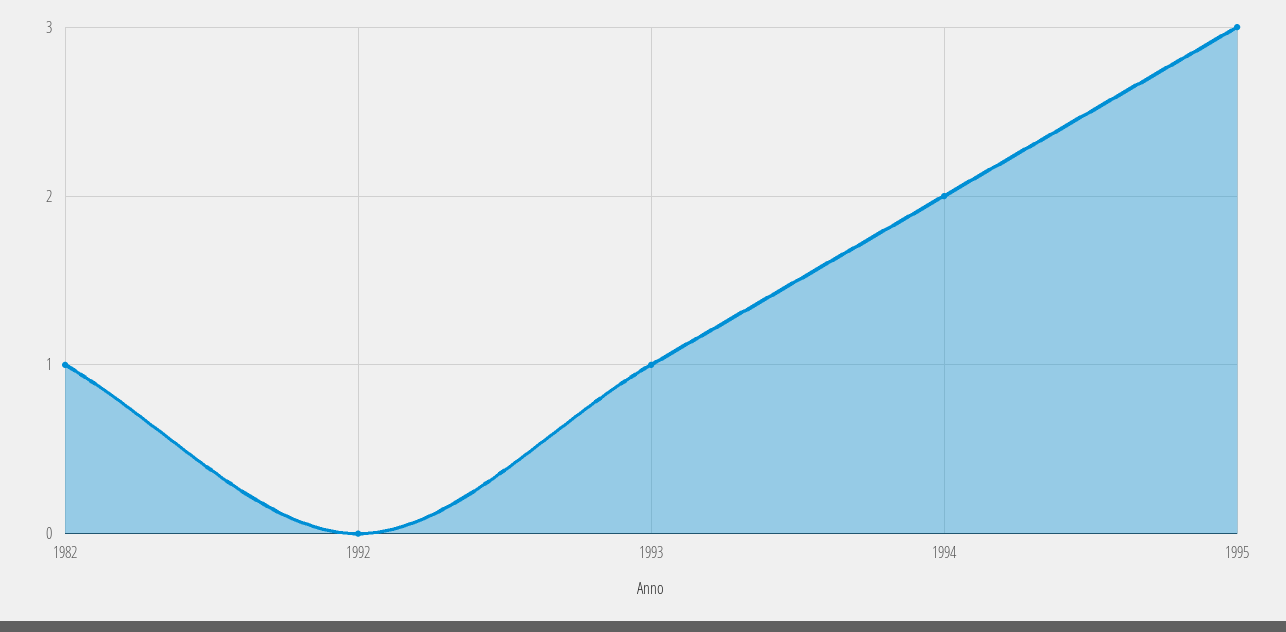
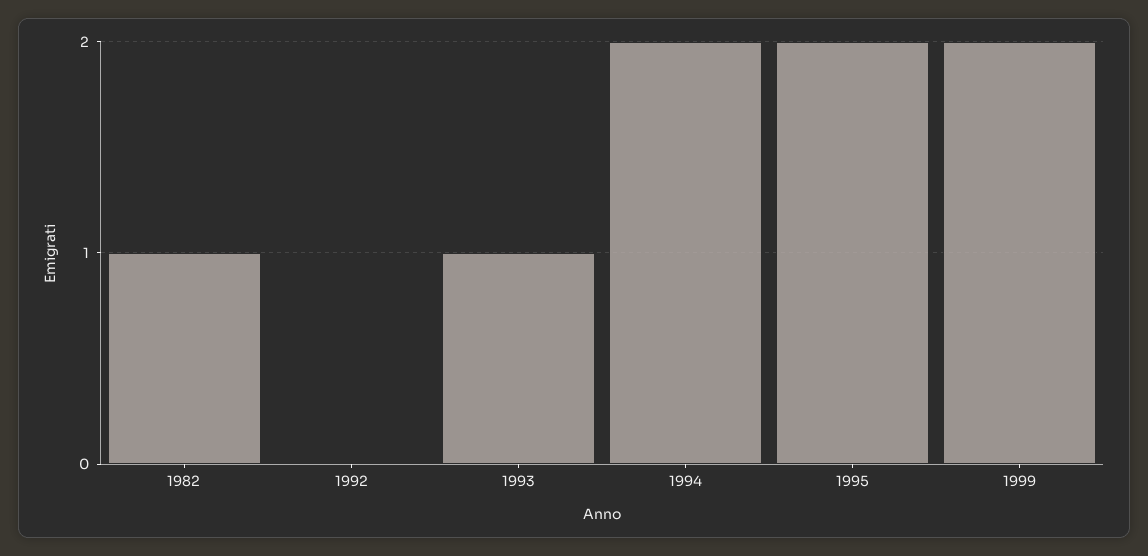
1995: 3 -> 2
1999: none -> 2

